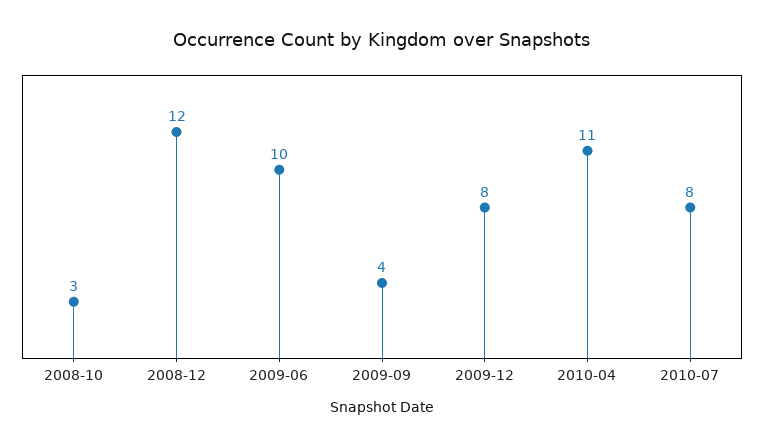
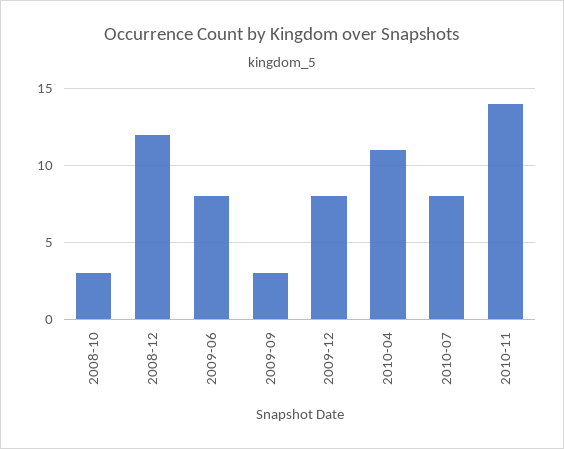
2009-06: 10 -> 8
2009-09: 4 -> 3
2010-11: none -> 14

